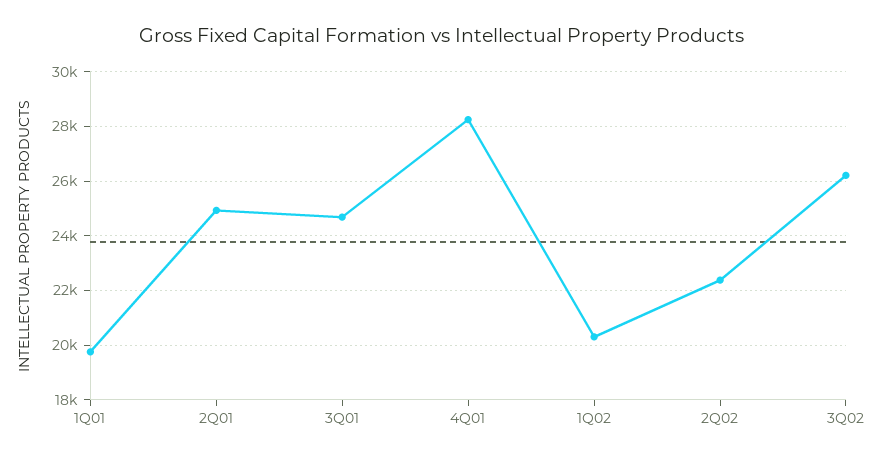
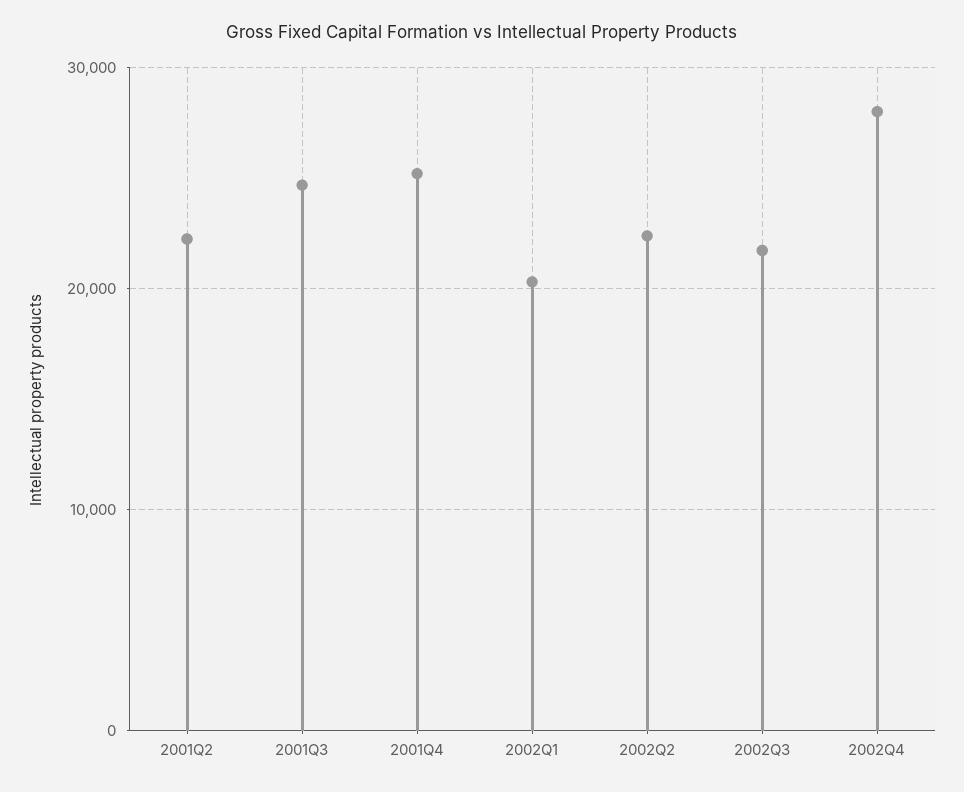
1Q01: 19750 -> none
2Q01: 25000 -> 22000
4Q01: 28250 -> 25000
3Q02: 26250 -> 22000
2002Q4: none -> 28000

